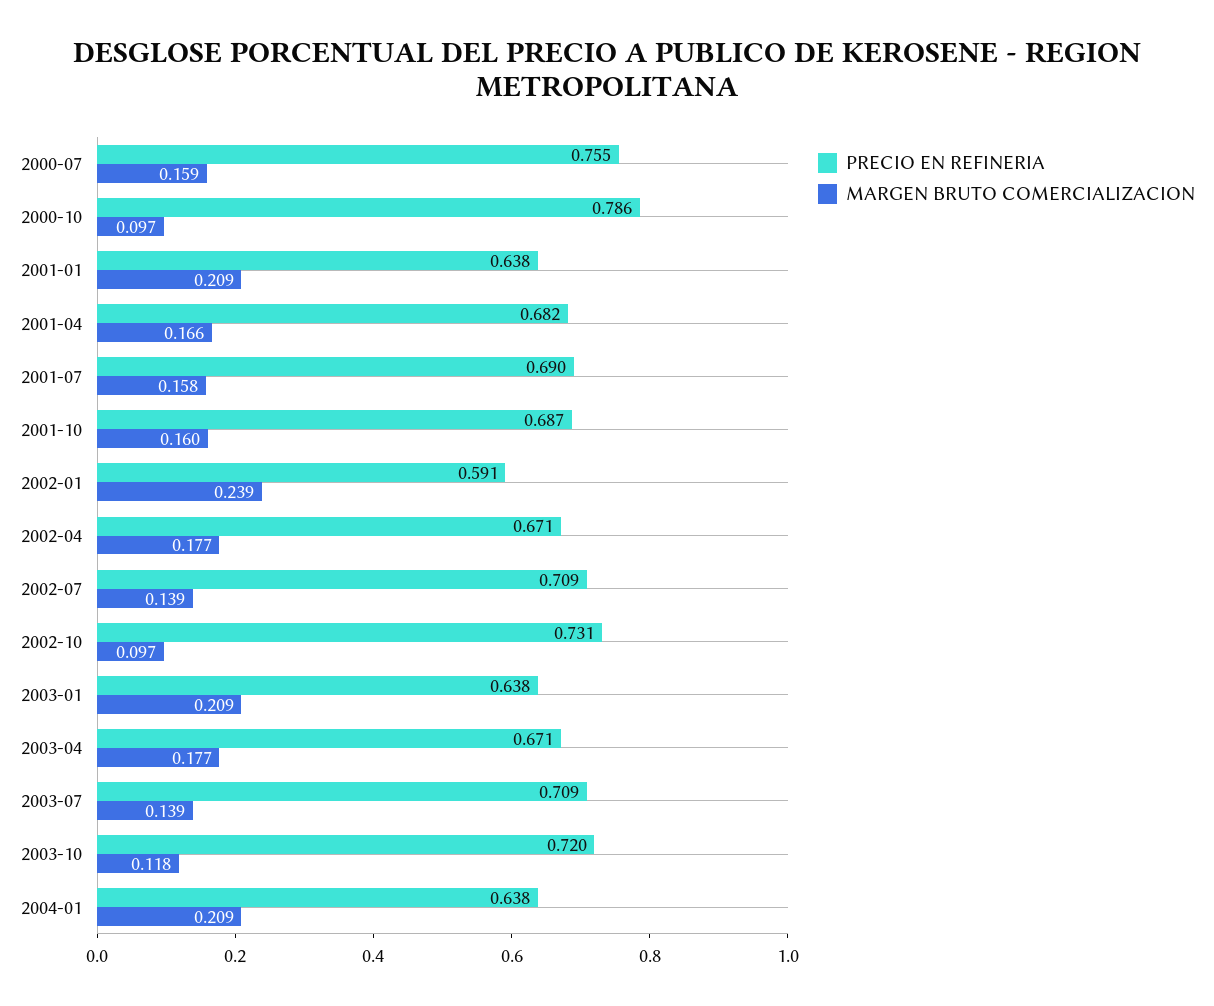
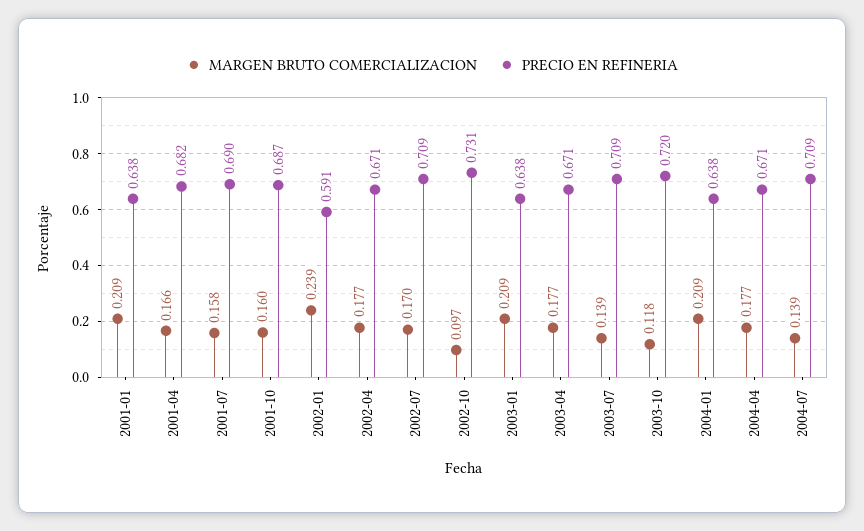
PRECIO EN REFINERIA, 2000-07: 0.755 -> none
MARGEN BRUTO COMERCIALIZACION, 2000-07: 0.159 -> none
PRECIO EN REFINERIA, 2000-10: 0.786 -> none
MARGEN BRUTO COMERCIALIZACION, 2000-10: 0.097 -> none
MARGEN BRUTO COMERCIALIZACION, 2002-07: 0.139 -> 0.17
MARGEN BRUTO COMERCIALIZACION, 2004-04: none -> 0.177
PRECIO EN REFINERIA, 2004-04: none -> 0.671
MARGEN BRUTO COMERCIALIZACION, 2004-07: none -> 0.139
PRECIO EN REFINERIA, 2004-07: none -> 0.709

